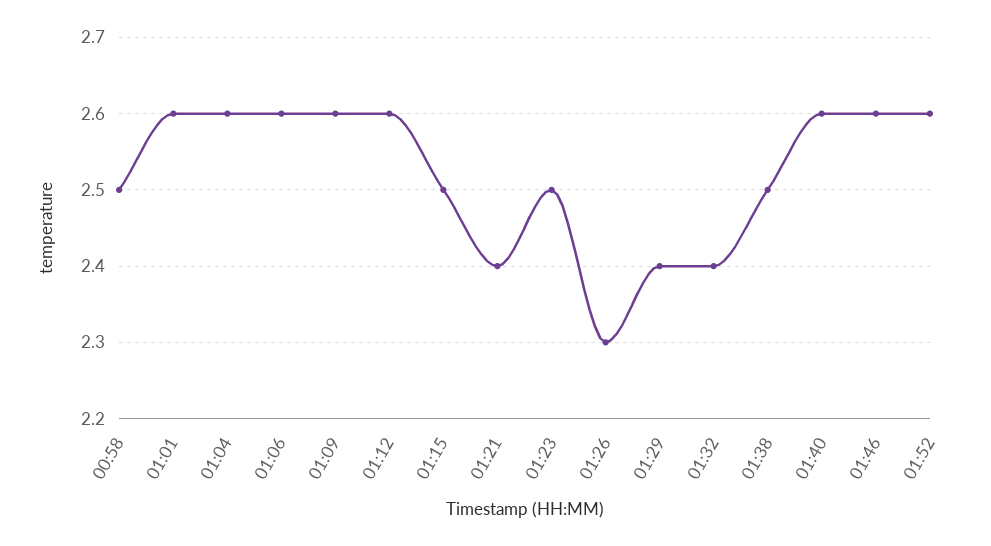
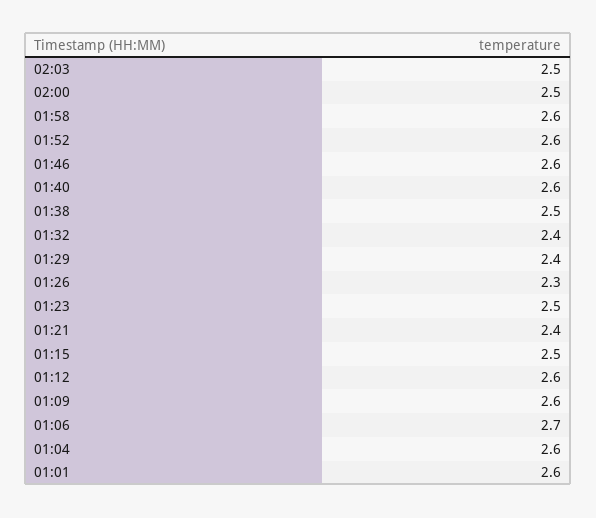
00:58: 2.5 -> none
01:06: 2.6 -> 2.7
02:03: none -> 2.5
02:00: none -> 2.5
01:58: none -> 2.6

